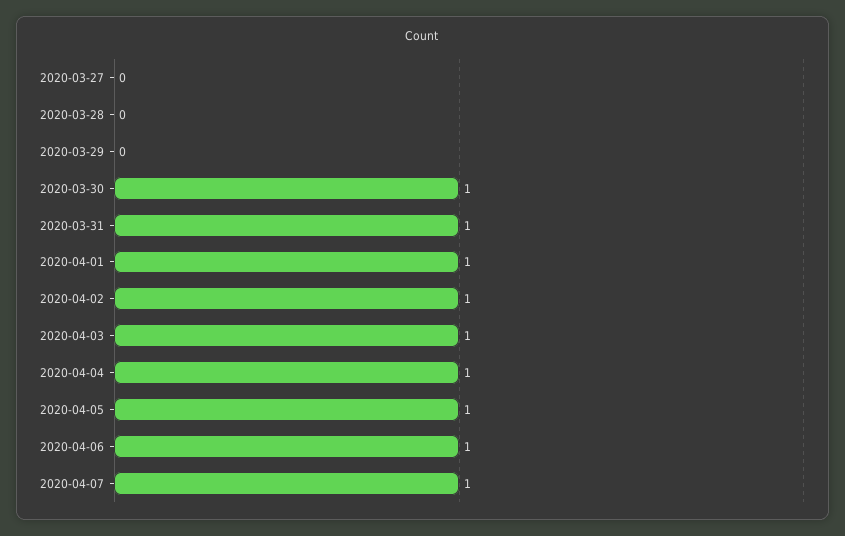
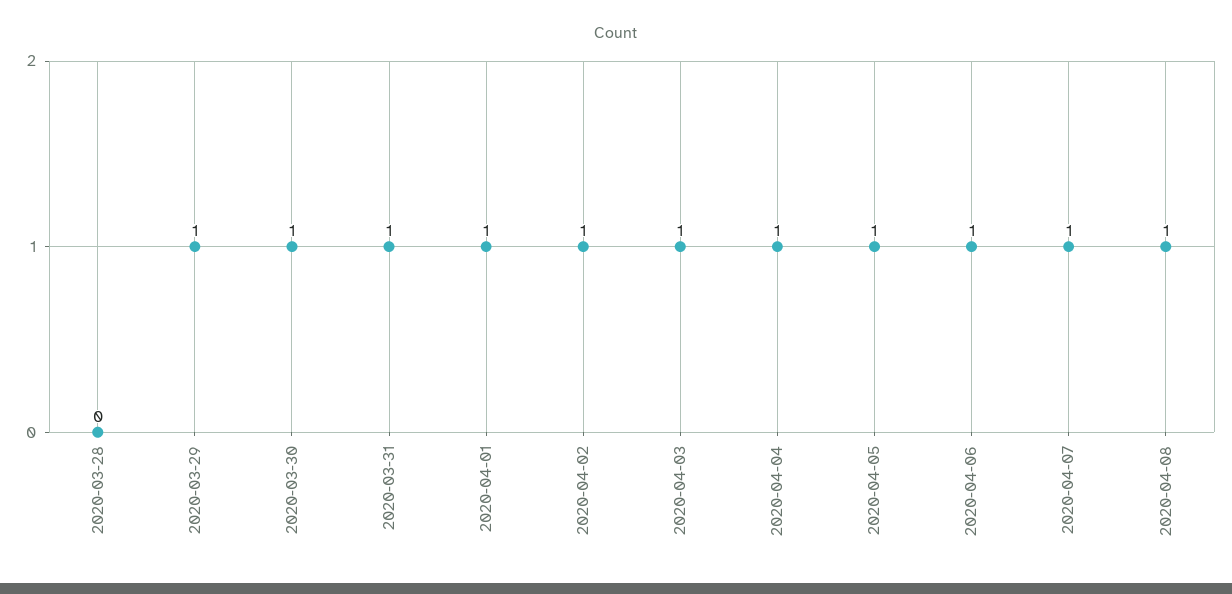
2020-03-27: 0 -> none
2020-03-29: 0 -> 1
2020-04-08: none -> 1

